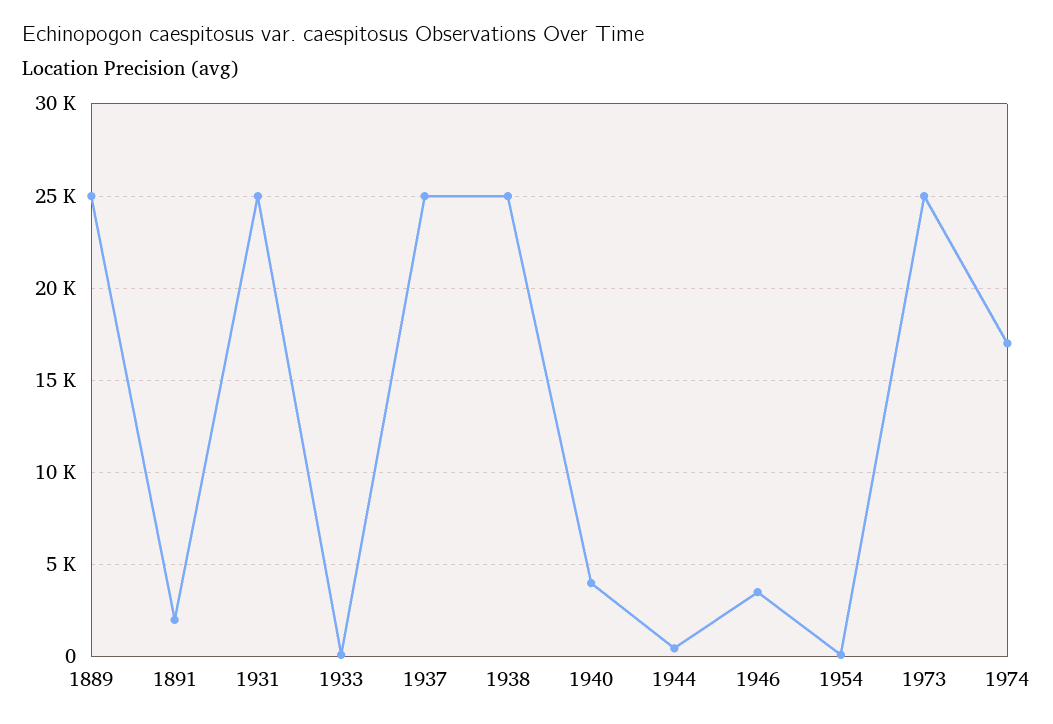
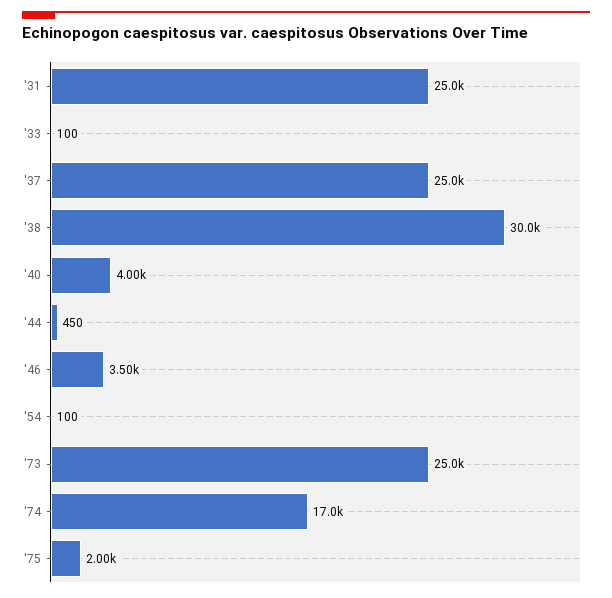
1889: 25000 -> none
1891: 2000 -> none
1938: 25000 -> 30000
'75: none -> 2000

